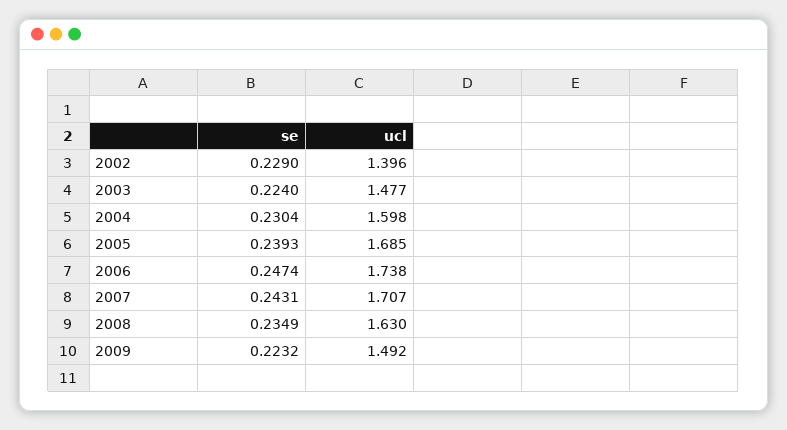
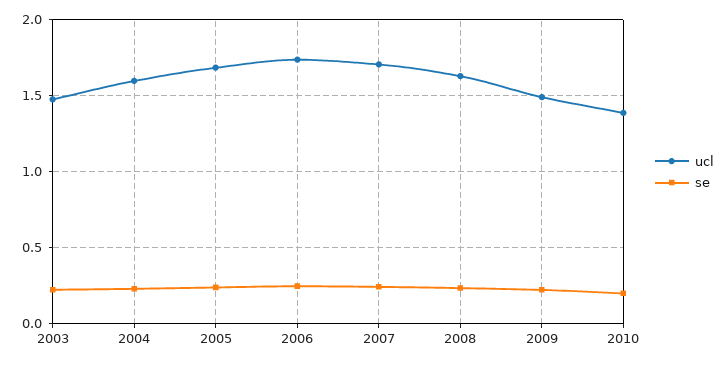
se, 2002: 0.229 -> none
ucl, 2002: 1.396 -> none
ucl, 2010: none -> 1.4
se, 2010: none -> 0.2

